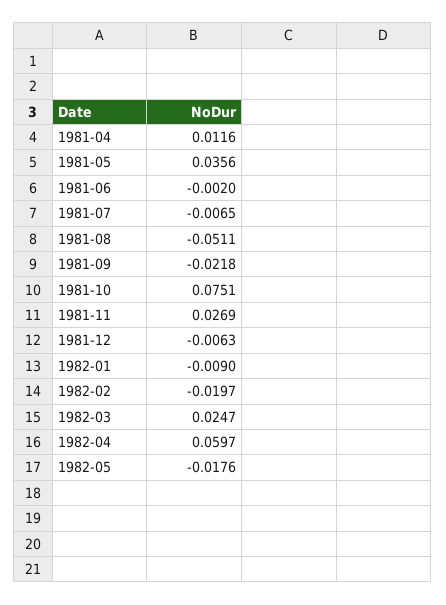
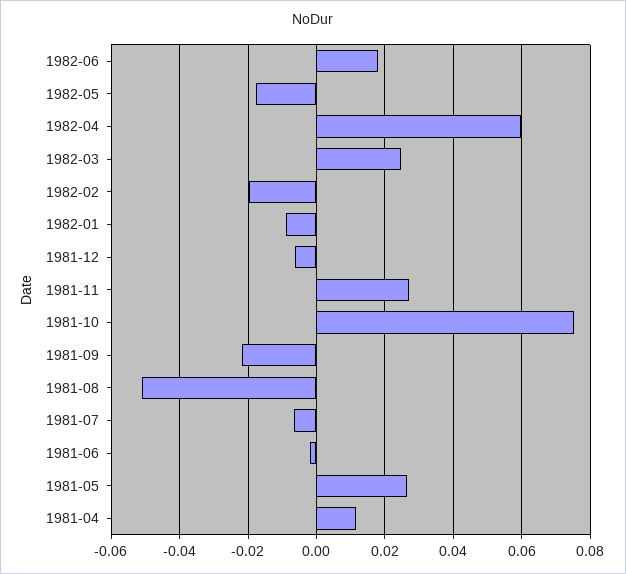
1981-05: 0.0356 -> 0.026
1982-06: none -> 0.018

